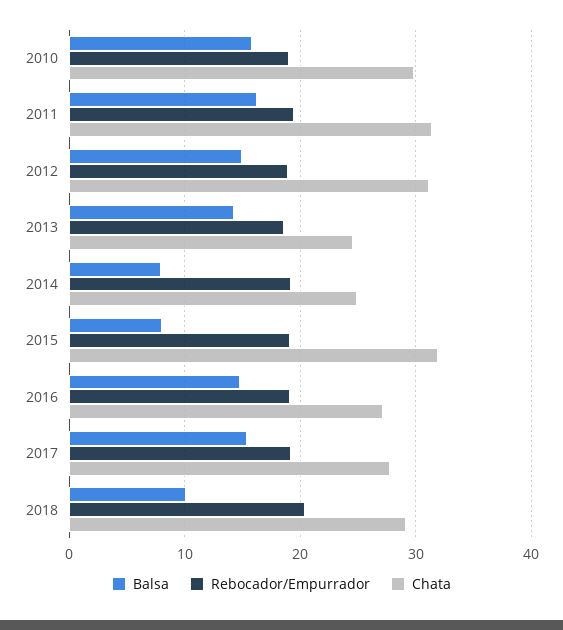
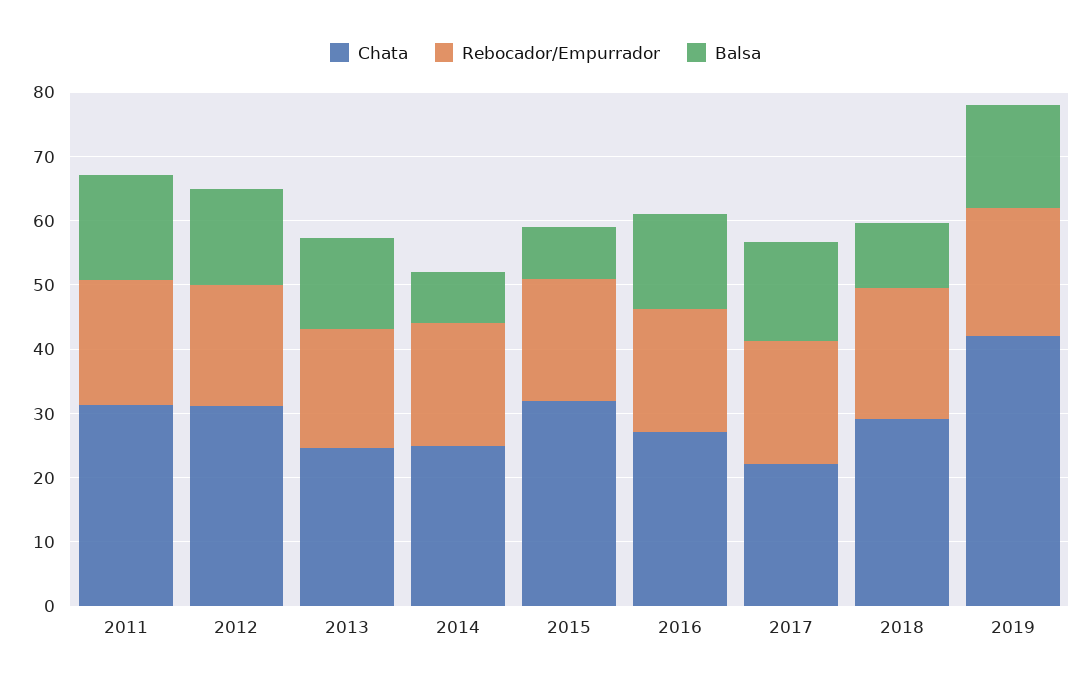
Balsa, 2010: 16 -> none
Rebocador/Empurrador, 2010: 19 -> none
Chata, 2010: 30 -> none
Chata, 2017: 28 -> 22
Chata, 2019: none -> 42
Rebocador/Empurrador, 2019: none -> 20
Balsa, 2019: none -> 16

